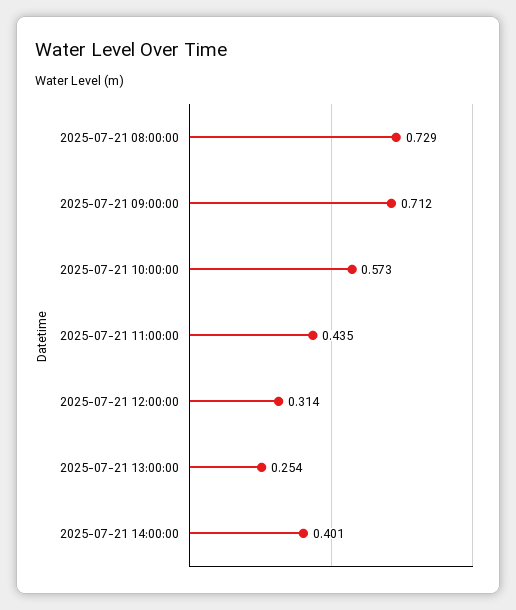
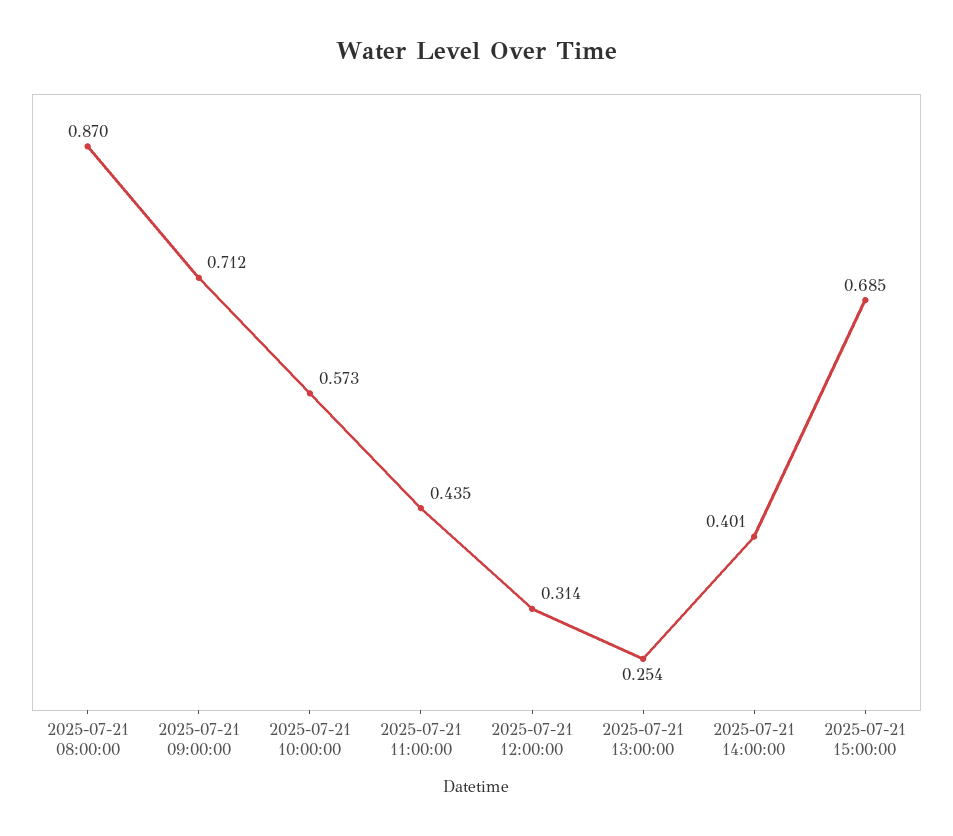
2025-07-21 08:00:00: 0.729 -> 0.87
2025-07-21 15:00:00: none -> 0.685

